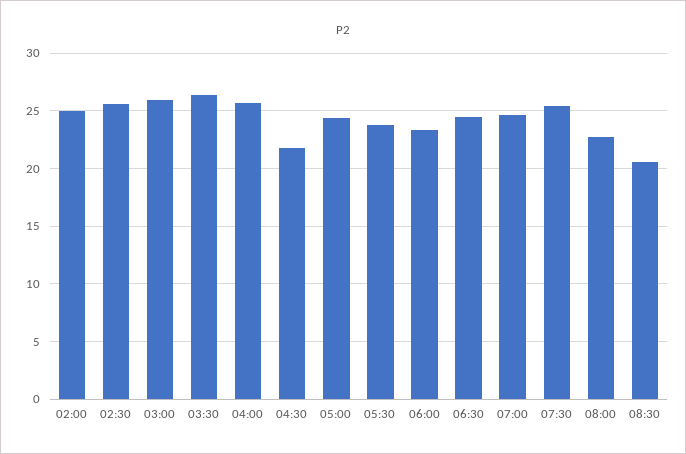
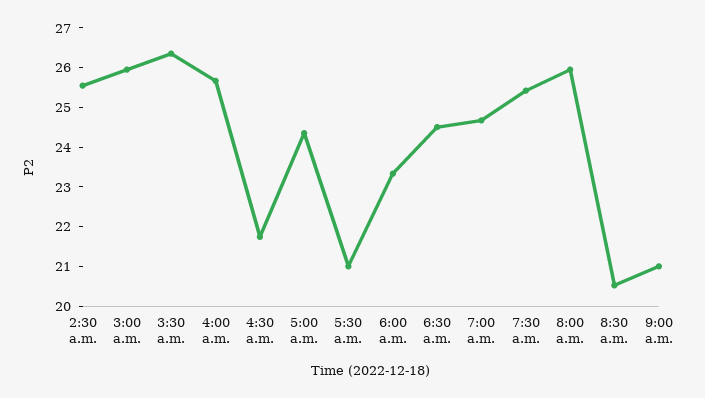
02:00: 25 -> none
05:30: 24 -> 21
08:00: 23 -> 26
9:00 a.m.: none -> 21

